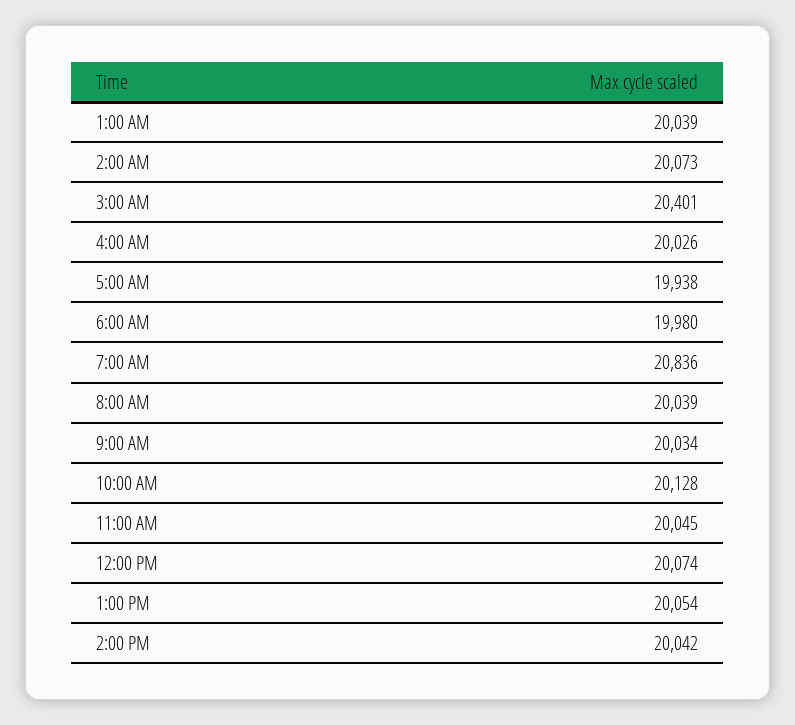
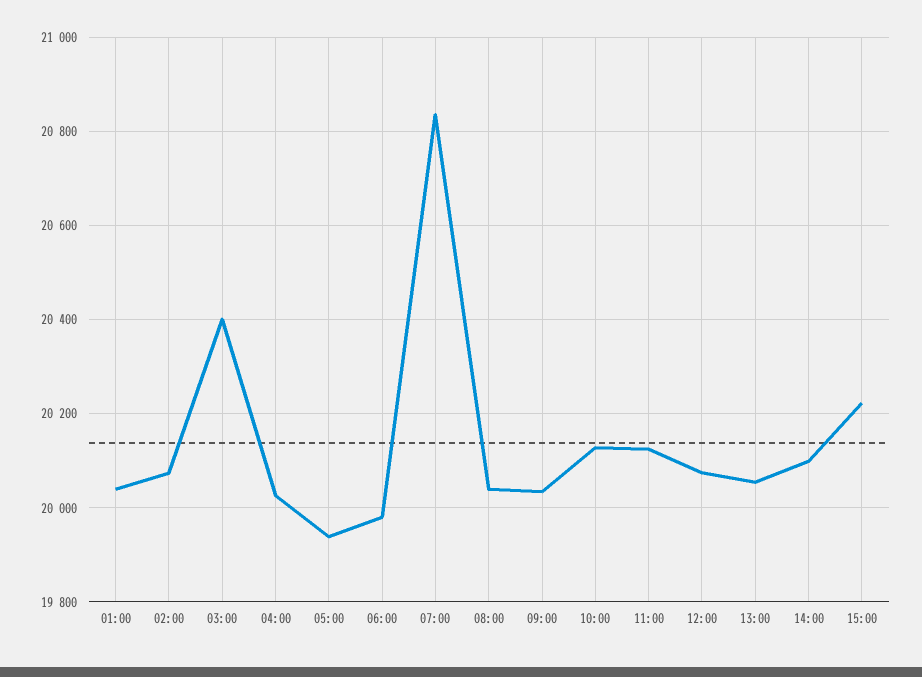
11:00 AM: 20045 -> 20120
2:00 PM: 20042 -> 20100
15:00: none -> 20220

